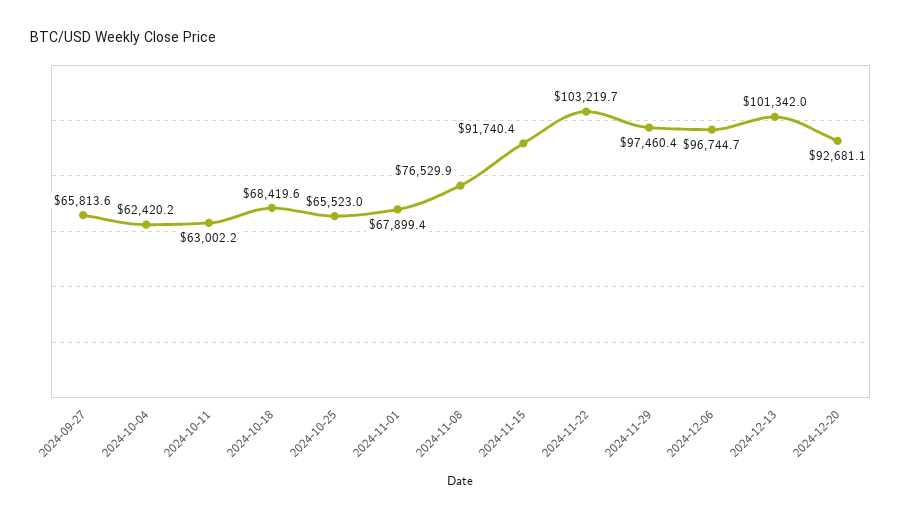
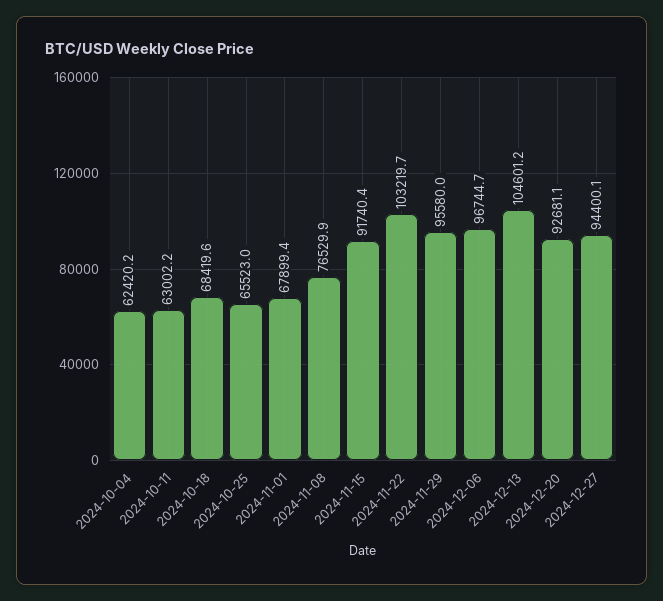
2024-09-27: 65813.6 -> none
2024-11-29: 97460.4 -> 95580
2024-12-13: 101342 -> 104601.2
2024-12-27: none -> 94400.1

